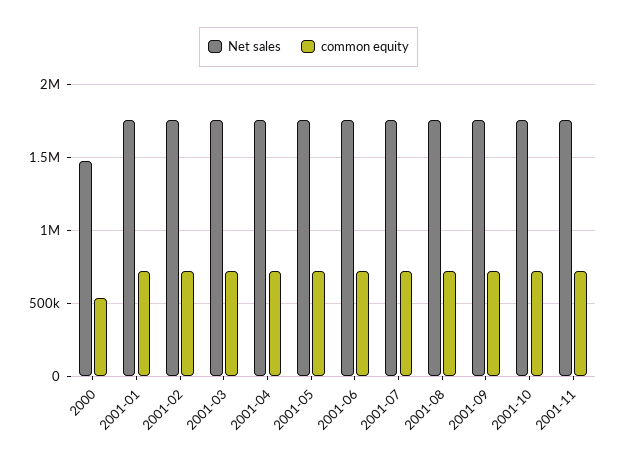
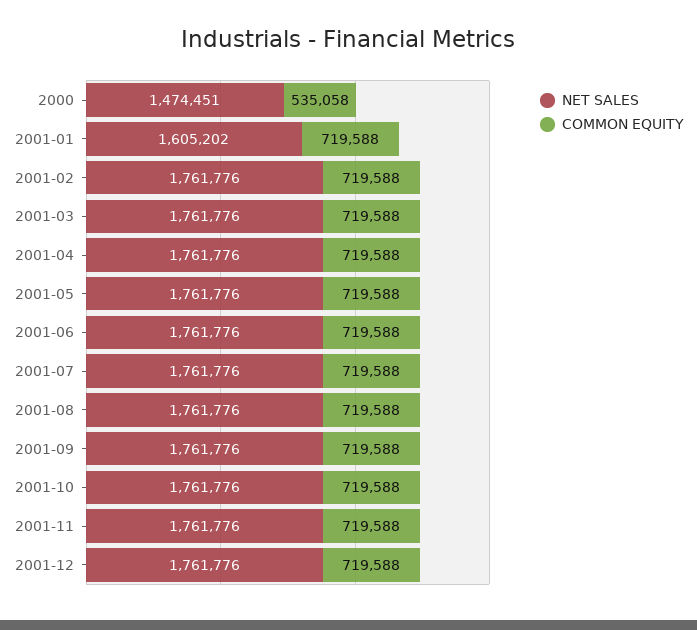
Net sales, 2001-01: 1750000 -> 1605202
Net sales, 2001-12: none -> 1761776
common equity, 2001-12: none -> 719588

